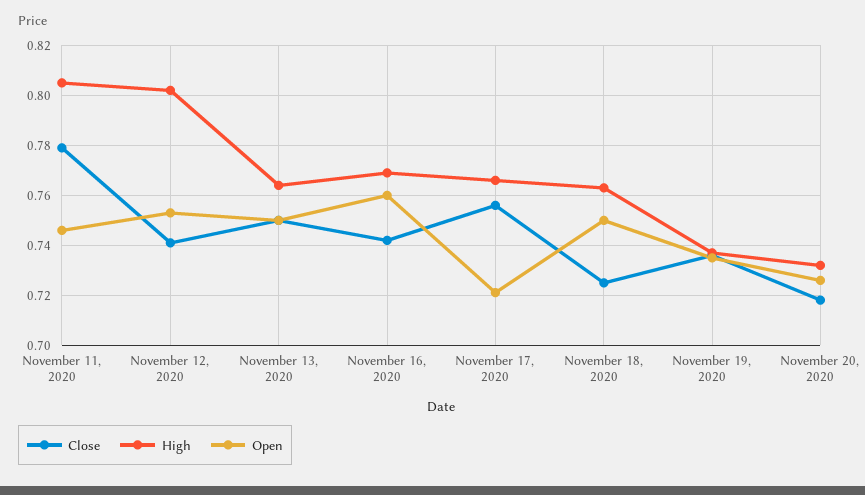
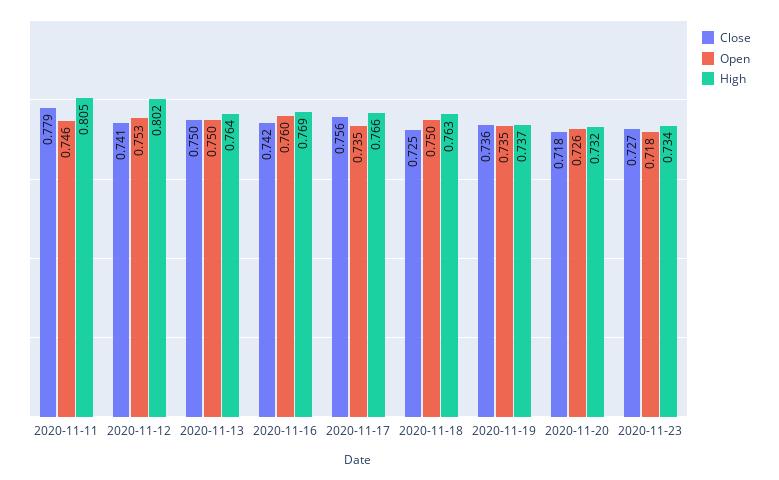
Open, November 17, 2020: 0.72 -> 0.735
Close, 2020-11-23: none -> 0.727
Open, 2020-11-23: none -> 0.718
High, 2020-11-23: none -> 0.734

